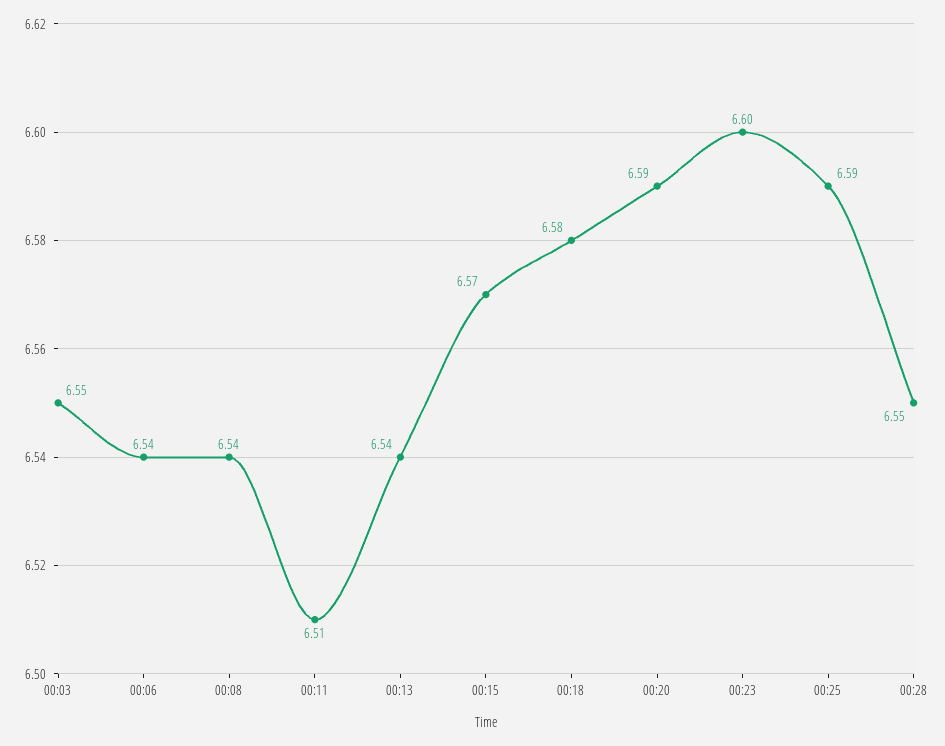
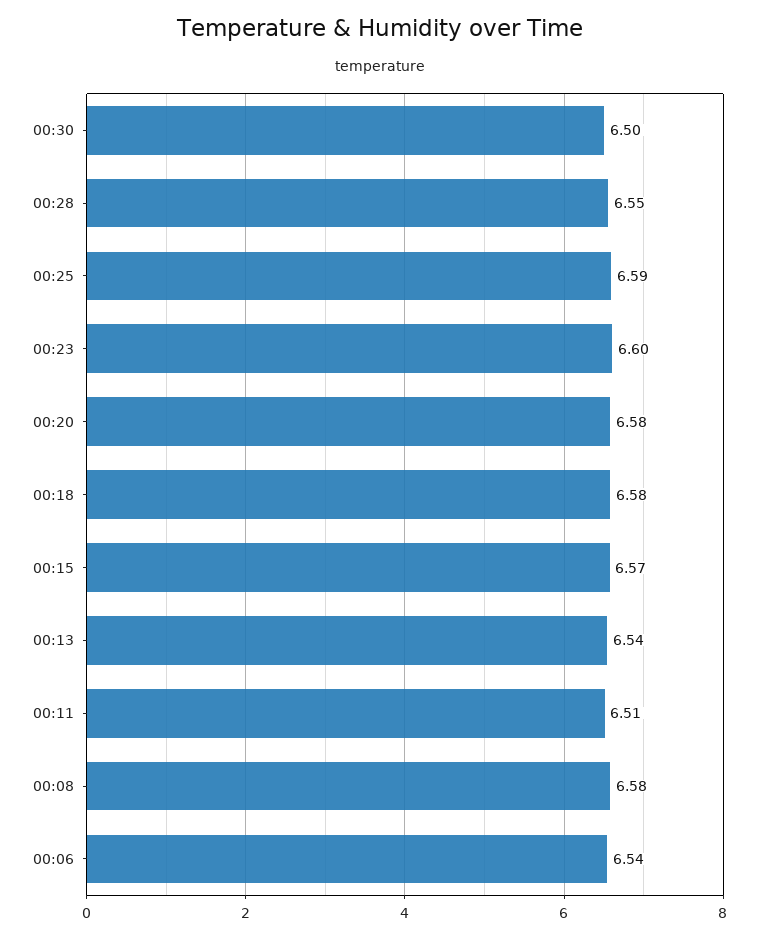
00:03: 6.55 -> none
00:08: 6.54 -> 6.58
00:20: 6.59 -> 6.58
00:30: none -> 6.5

